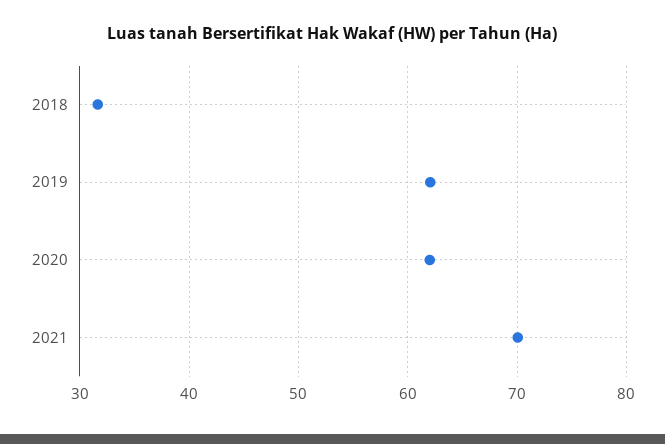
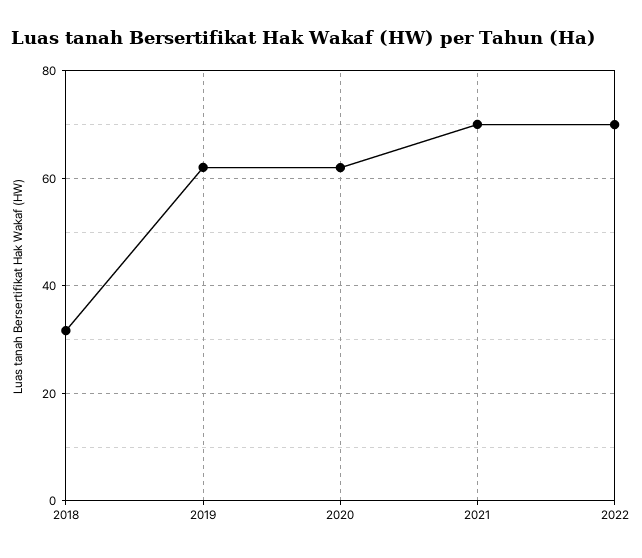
2022: none -> 70

